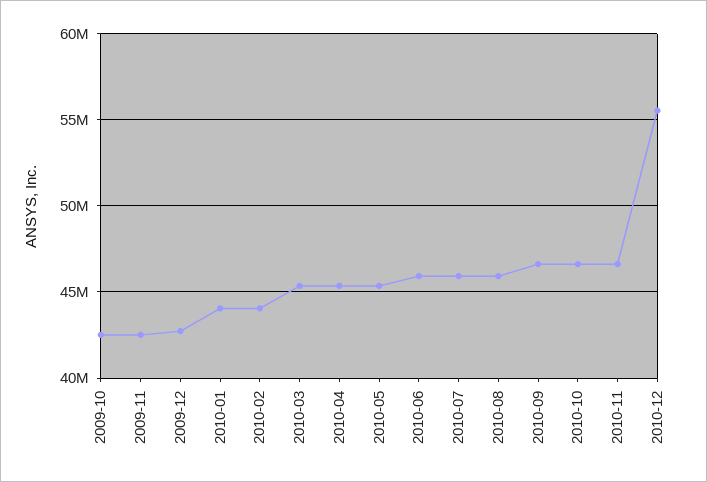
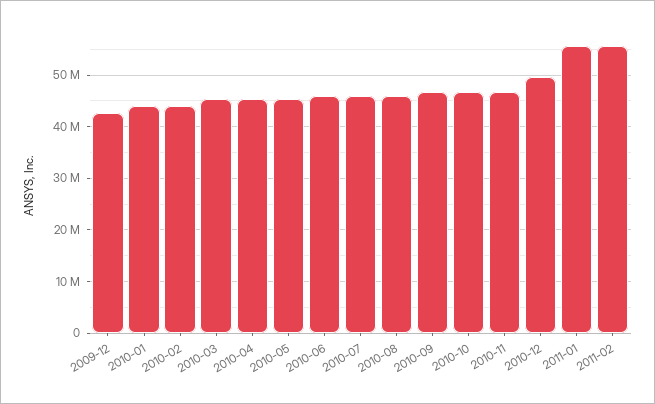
2009-10: 42500000 -> none
2009-11: 42500000 -> none
2010-12: 55500000 -> 50000000
2011-01: none -> 56000000
2011-02: none -> 56000000

